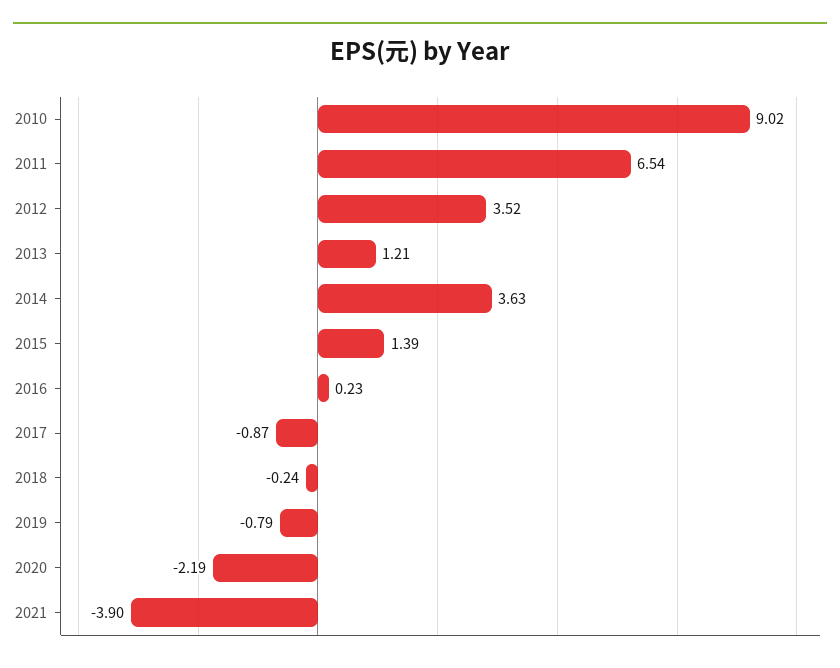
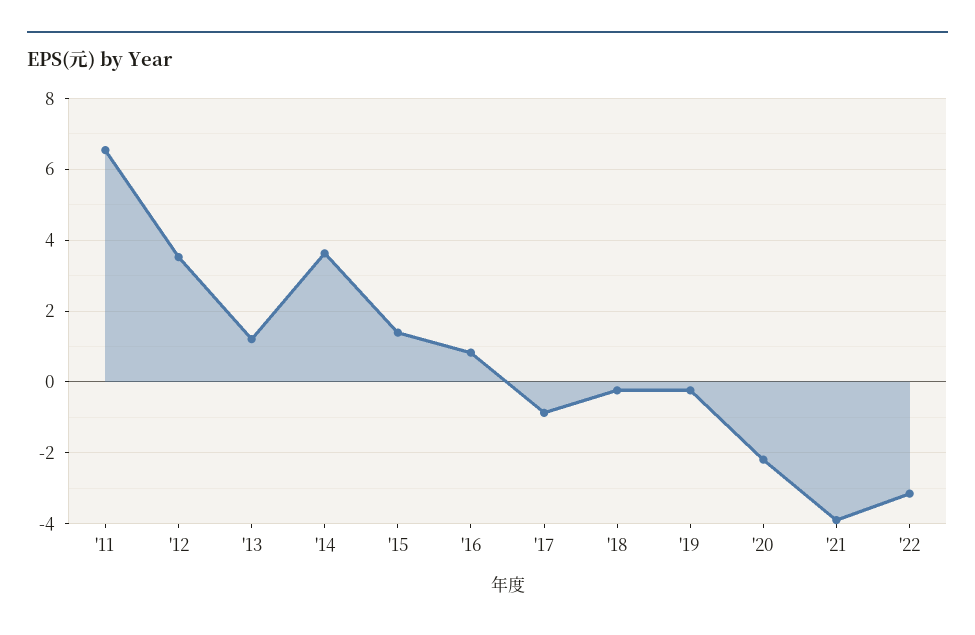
2010: 9.02 -> none
2016: 0.23 -> 0.8
2019: -0.79 -> -0.2
'22: none -> -3.2

